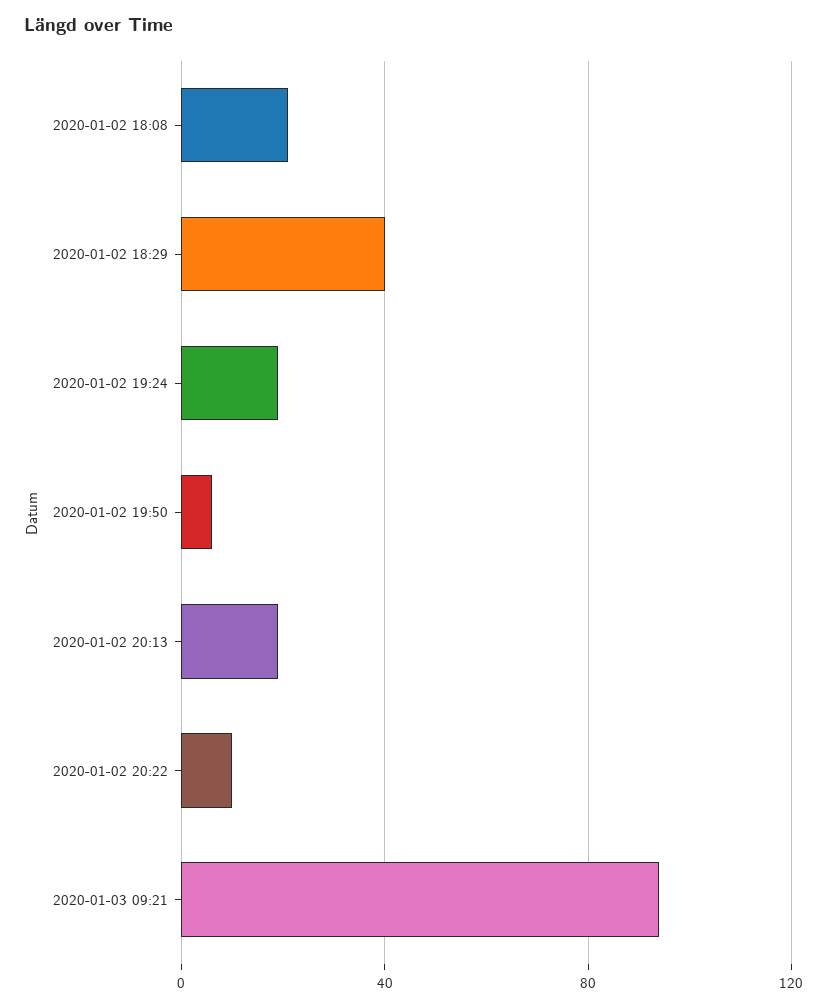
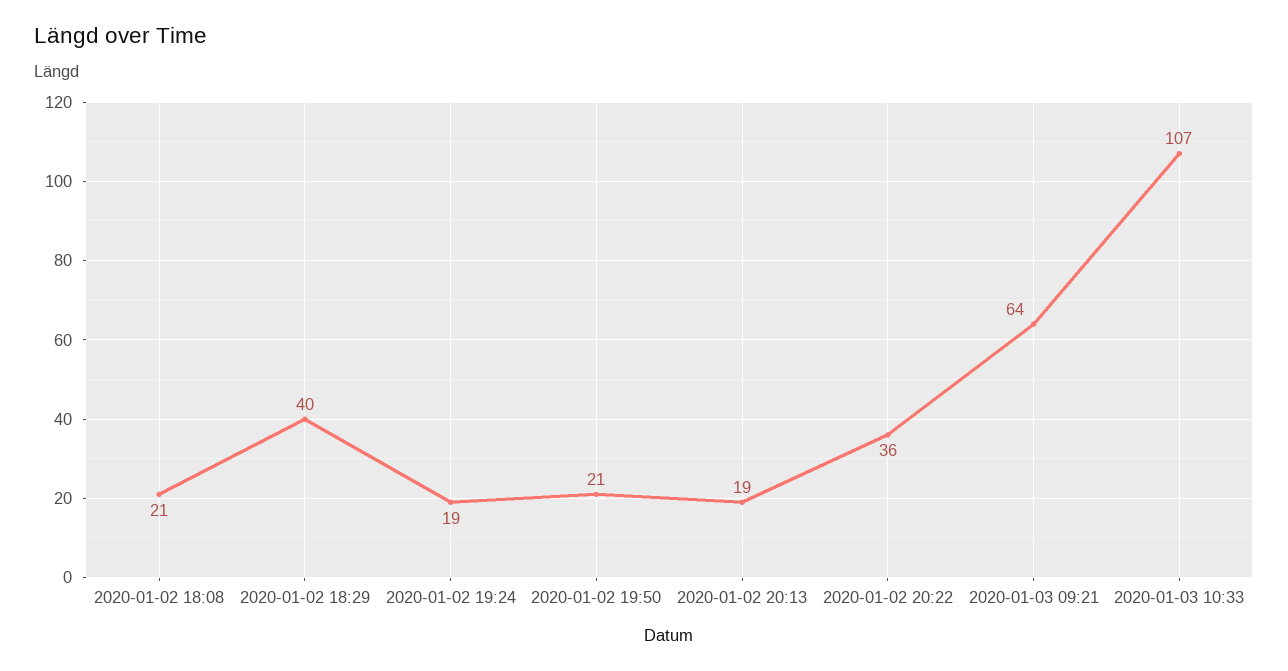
2020-01-02 19:50: 5 -> 21
2020-01-02 20:22: 10 -> 36
2020-01-03 09:21: 95 -> 64
2020-01-03 10:33: none -> 107

